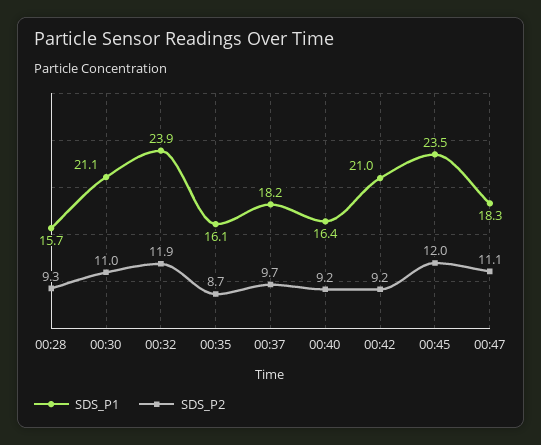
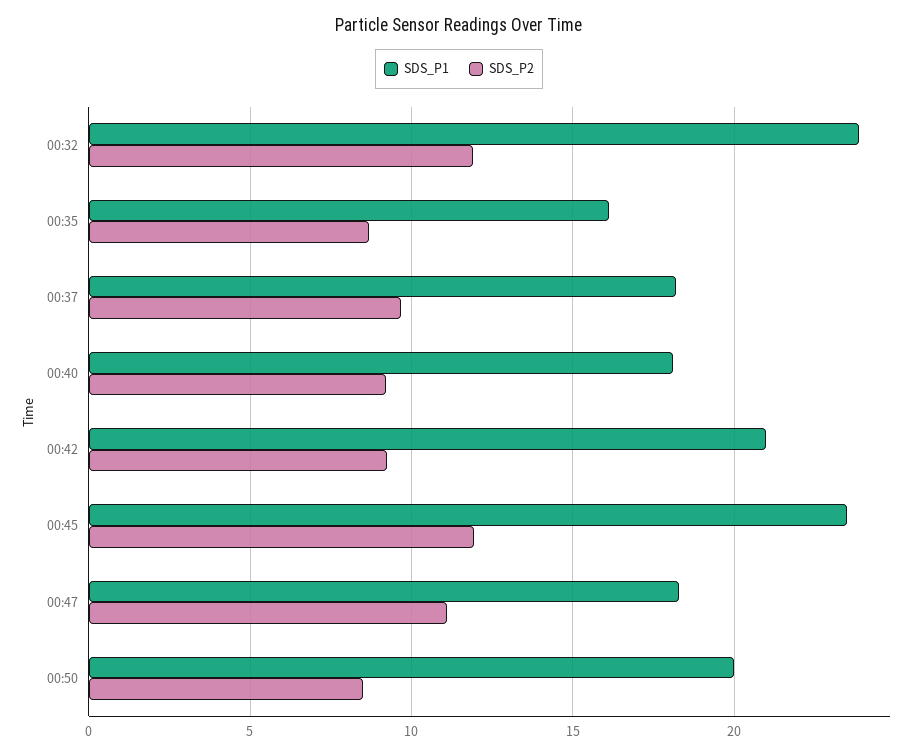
SDS_P1, 00:28: 15.7 -> none
SDS_P2, 00:28: 9.3 -> none
SDS_P1, 00:30: 21.1 -> none
SDS_P2, 00:30: 11 -> none
SDS_P1, 00:40: 16.4 -> 18
SDS_P1, 00:50: none -> 20
SDS_P2, 00:50: none -> 8.5

